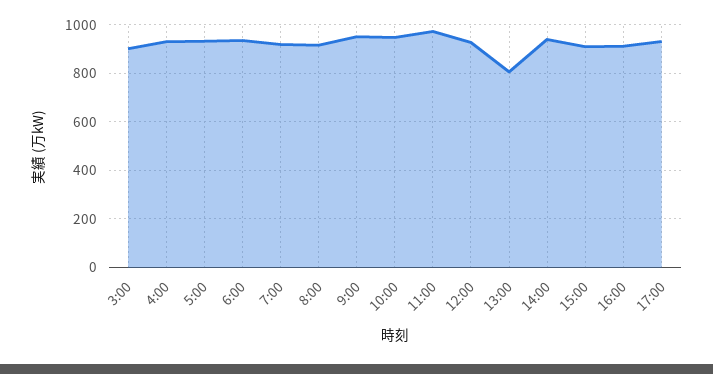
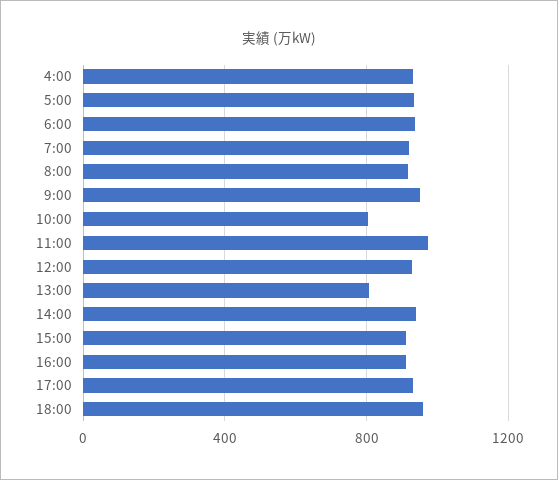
3:00: 900 -> none
10:00: 950 -> 800
18:00: none -> 950

